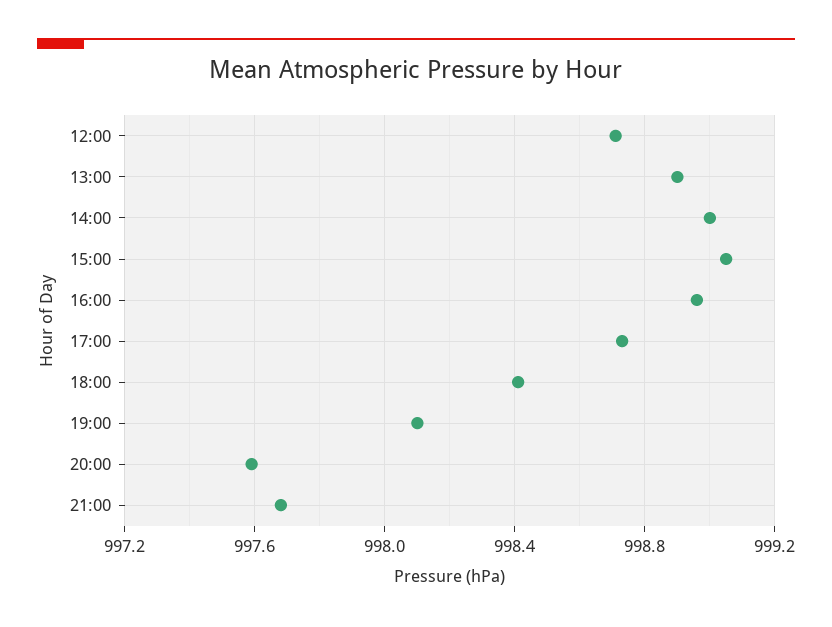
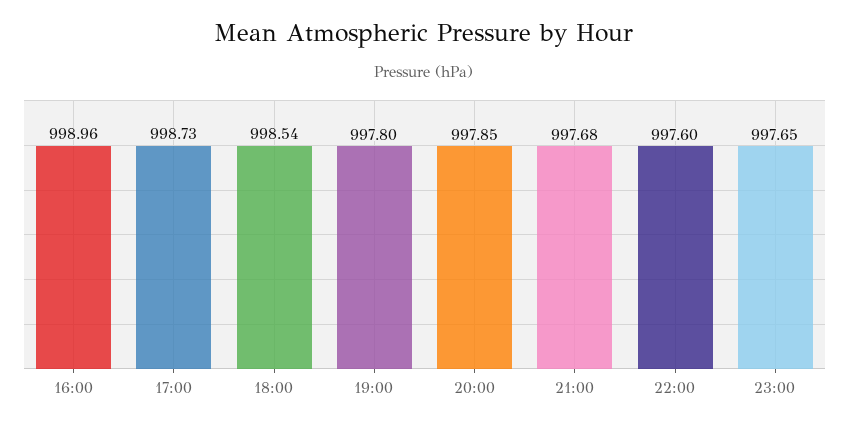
12:00: 998.7 -> none
13:00: 998.9 -> none
14:00: 999 -> none
15:00: 999.05 -> none
18:00: 998.4 -> 998.54
19:00: 998.1 -> 997.8
20:00: 997.6 -> 997.85
22:00: none -> 997.6
23:00: none -> 997.65

